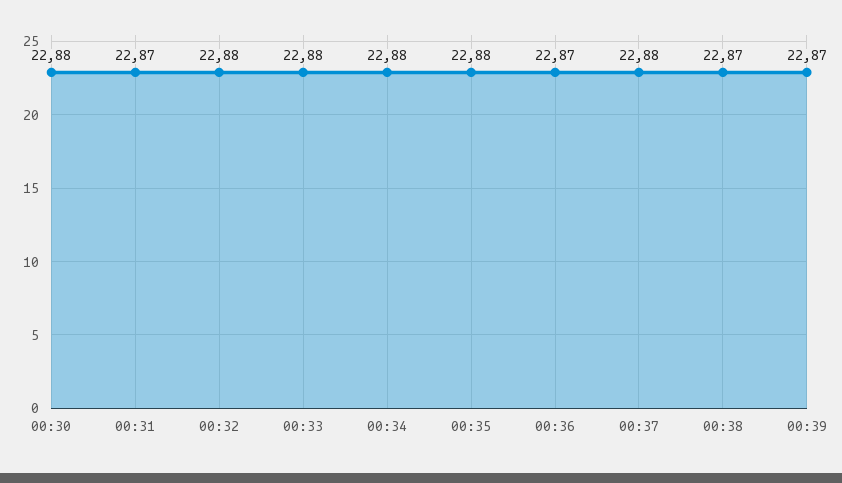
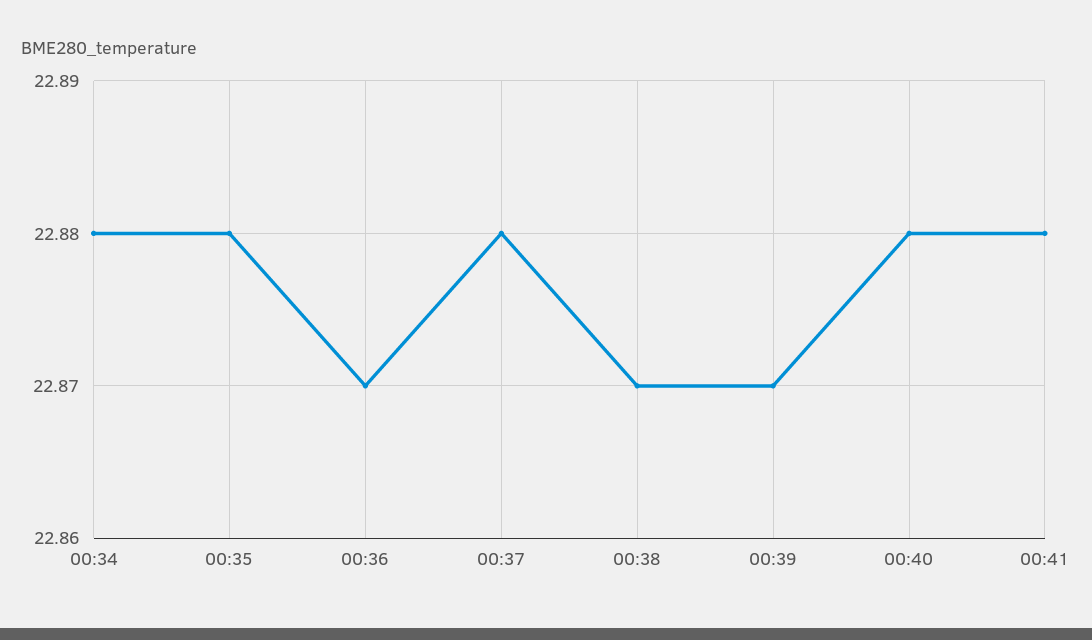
00:30: 22.88 -> none
00:31: 22.87 -> none
00:32: 22.88 -> none
00:33: 22.88 -> none
00:40: none -> 22.88
00:41: none -> 22.88

